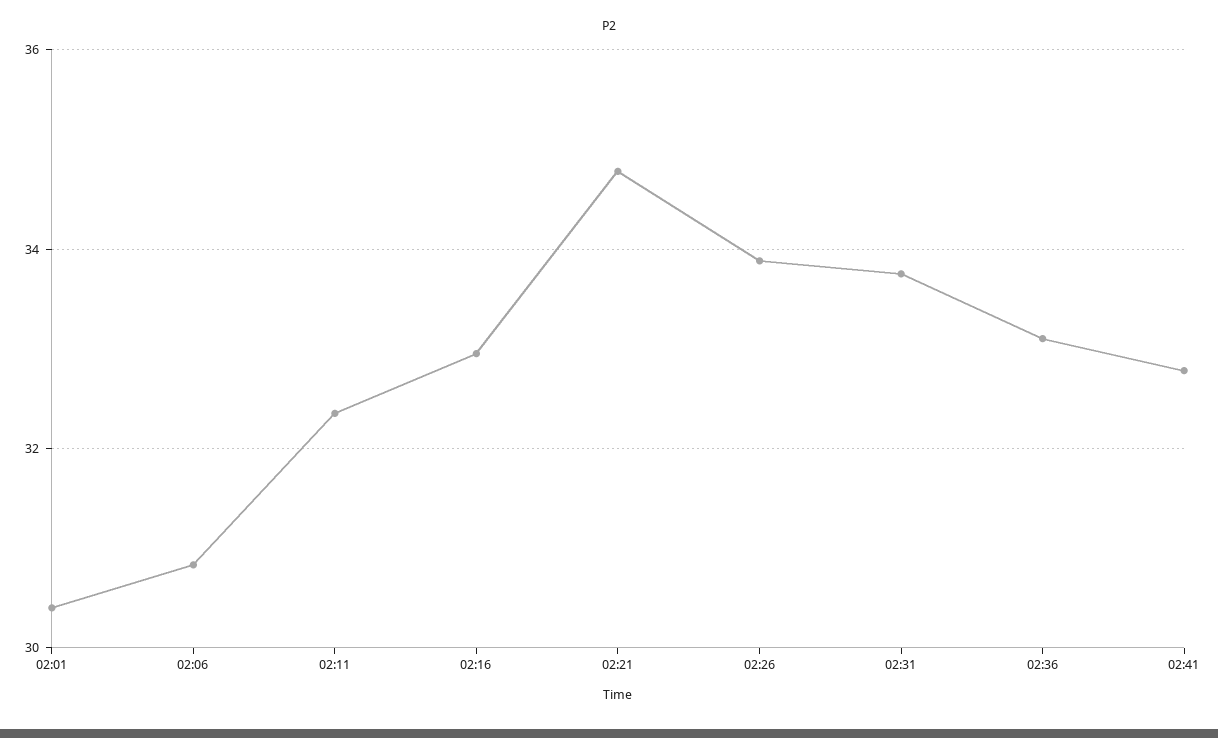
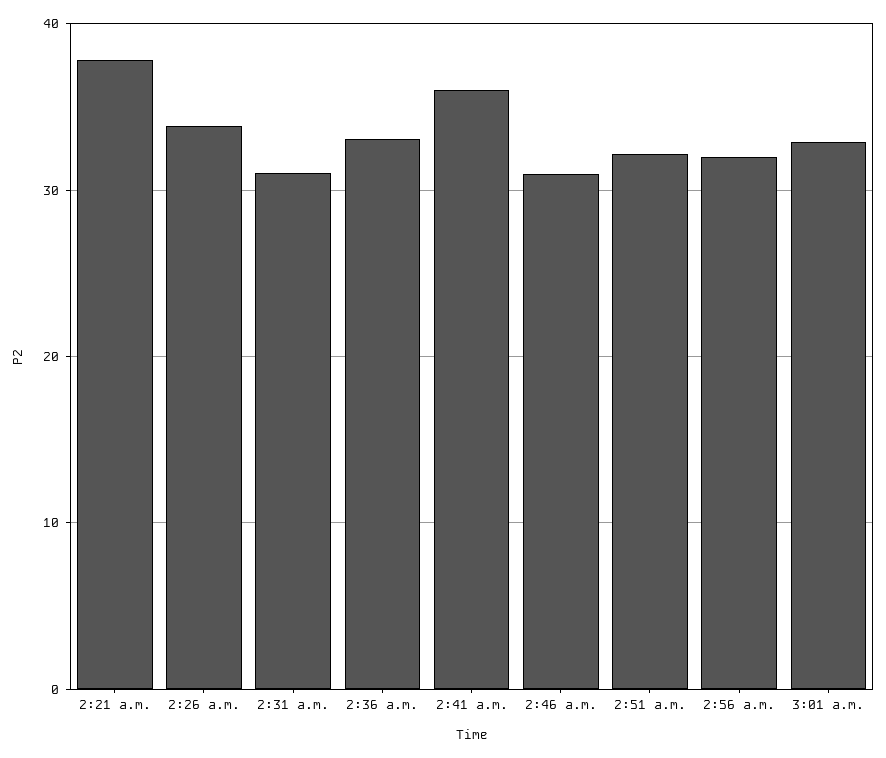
02:01: 30.4 -> none
02:06: 30.8 -> none
02:11: 32.4 -> none
02:16: 33 -> none
02:21: 34.8 -> 38
02:31: 33.8 -> 31
02:41: 32.8 -> 36
2:46 a.m.: none -> 31
2:51 a.m.: none -> 32
2:56 a.m.: none -> 32
3:01 a.m.: none -> 33

